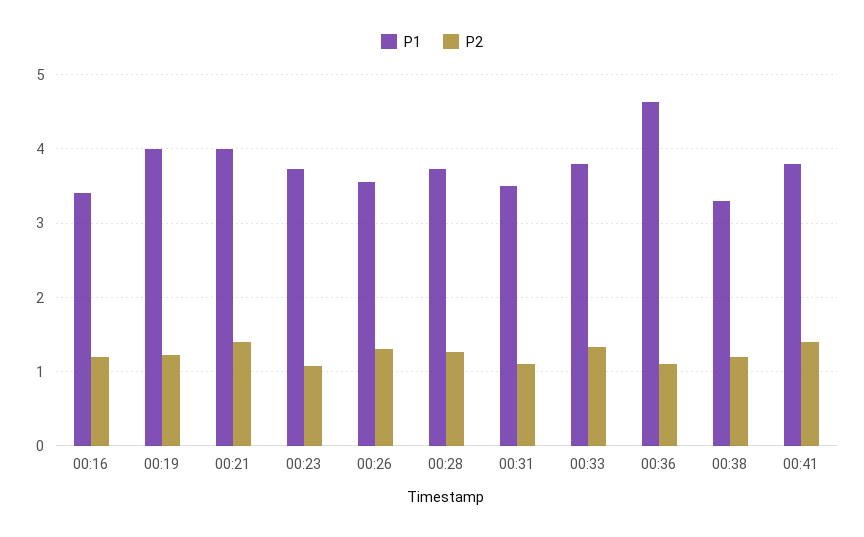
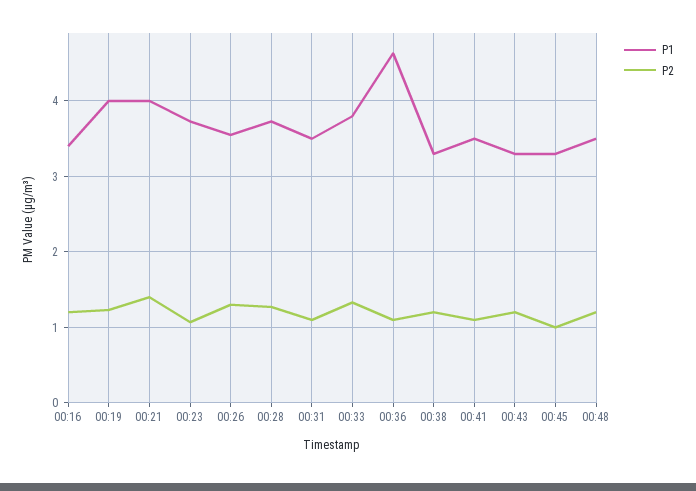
P1, 00:41: 3.8 -> 3.5
P2, 00:41: 1.4 -> 1.1
P1, 00:43: none -> 3.3
P2, 00:43: none -> 1.2
P1, 00:45: none -> 3.3
P2, 00:45: none -> 1
P1, 00:48: none -> 3.5
P2, 00:48: none -> 1.2

